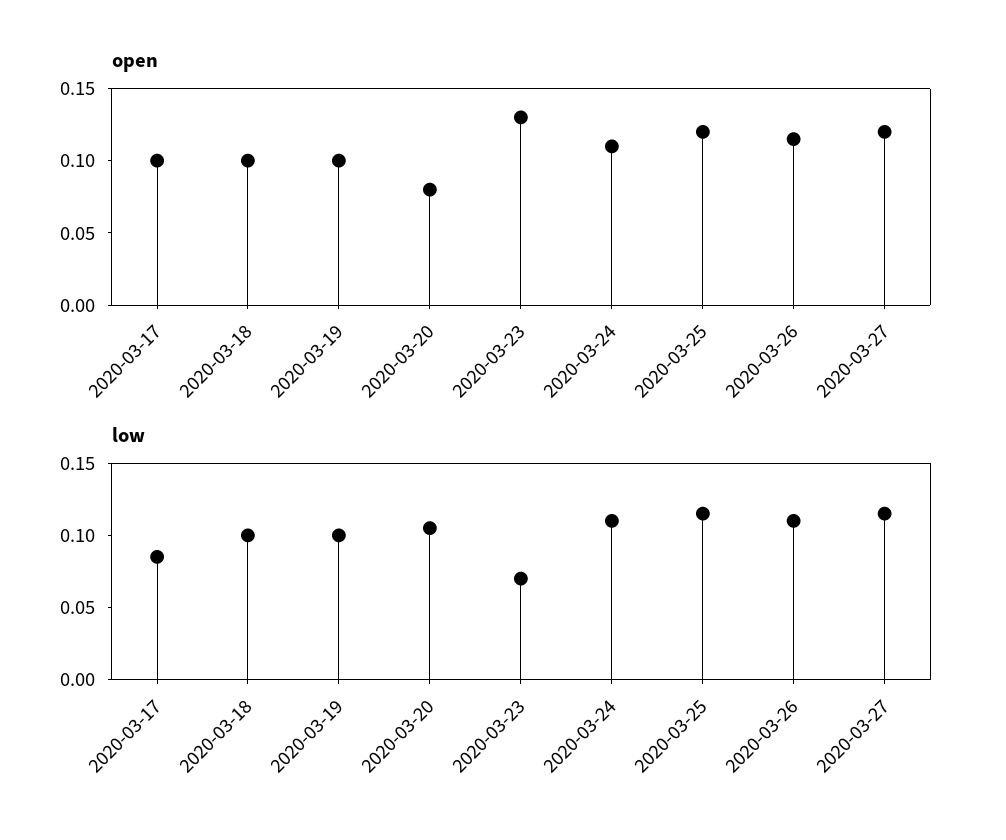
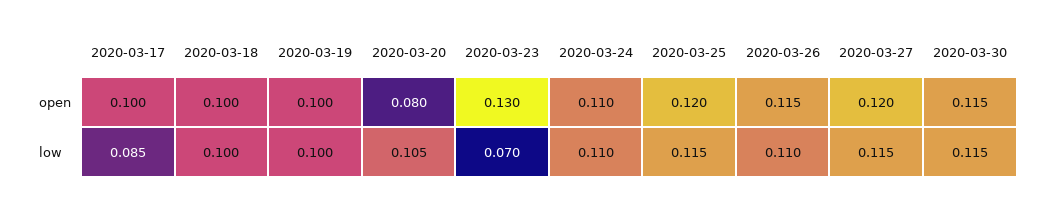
open, 2020-03-30: none -> 0.115
low, 2020-03-30: none -> 0.115

